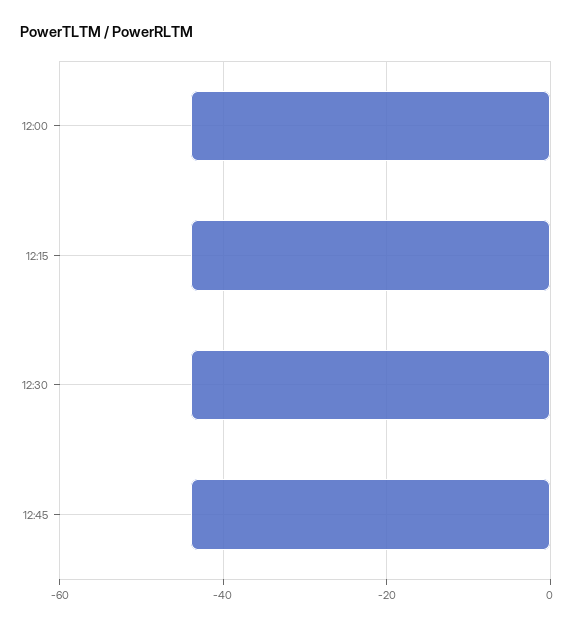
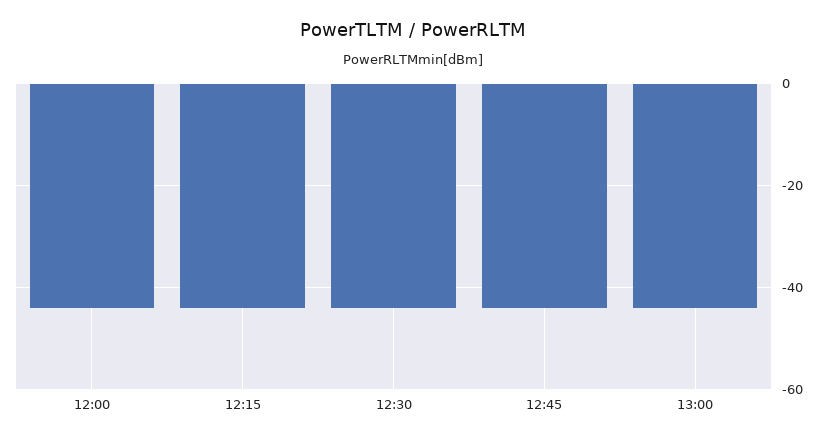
13:00: none -> -45

